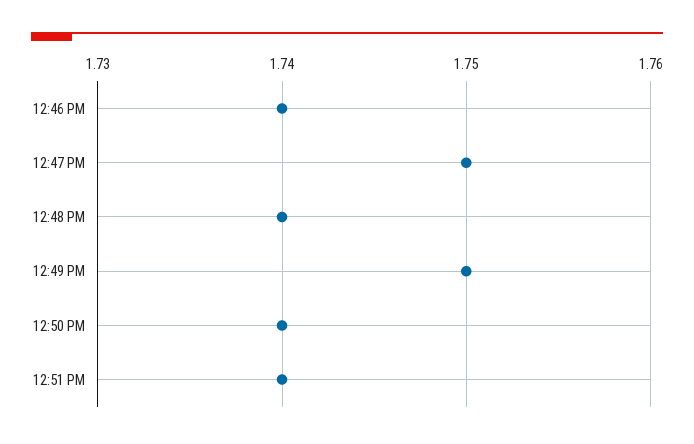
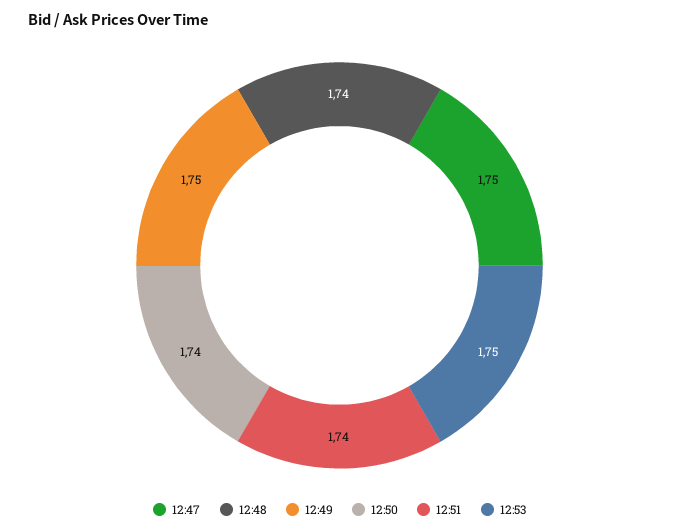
12:46 PM: 1.74 -> none
12:53: none -> 1.75

